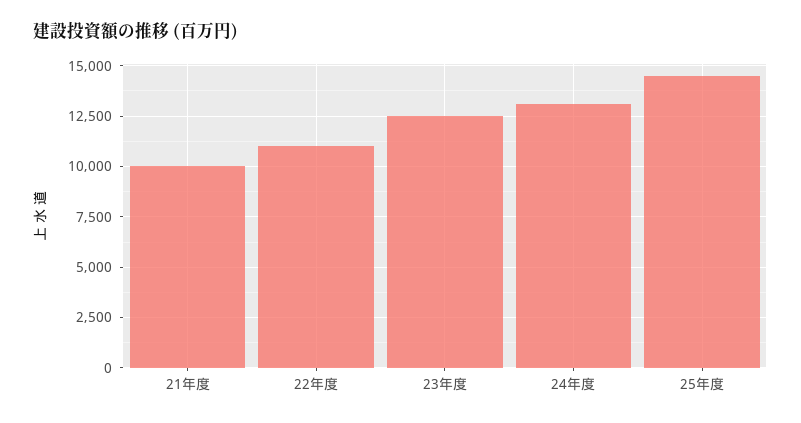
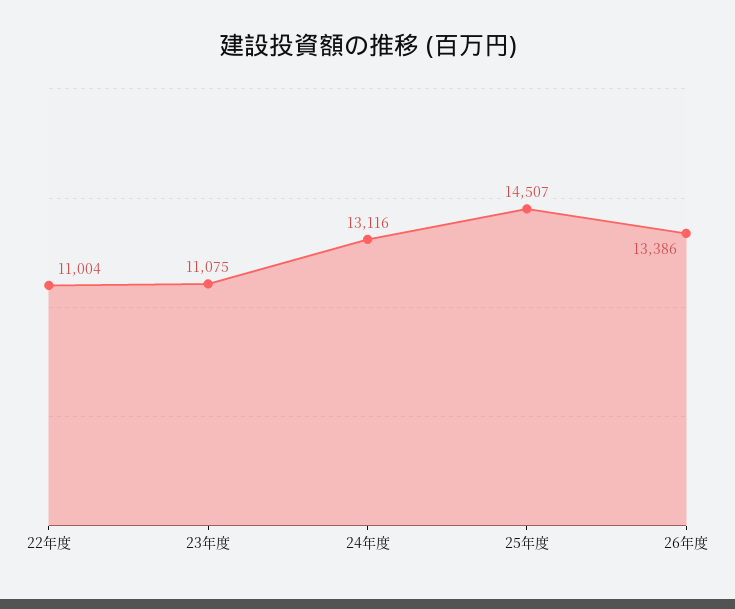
21年度: 10000 -> none
23年度: 12500 -> 11075
26年度: none -> 13386

